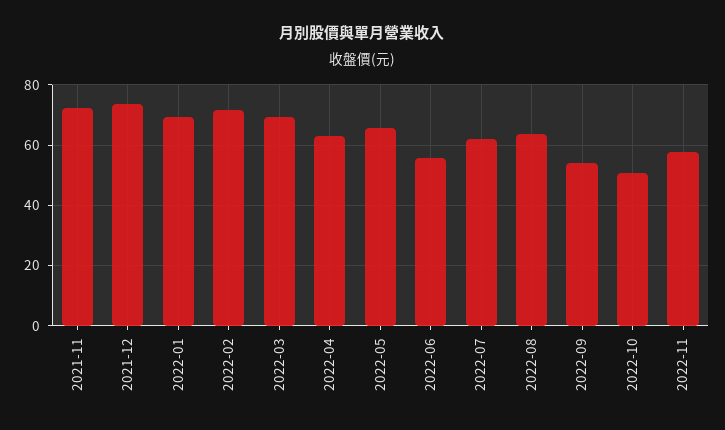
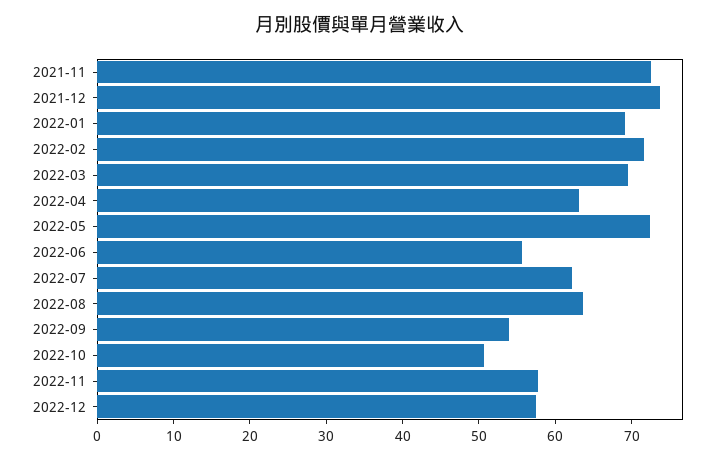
2022-05: 66 -> 72
2022-12: none -> 58

